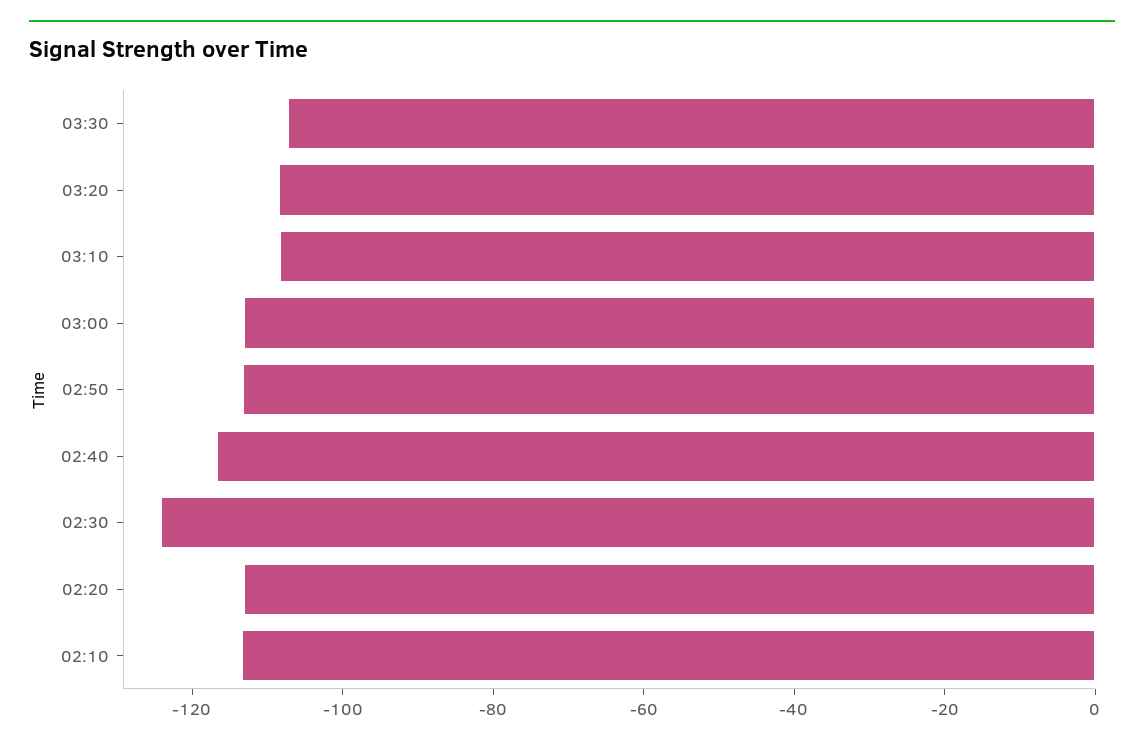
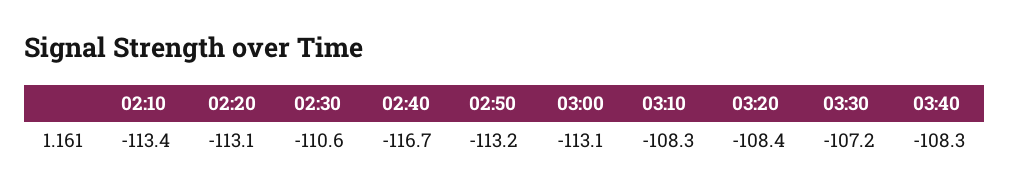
02:30: -125 -> -110.6
03:40: none -> -108.3

